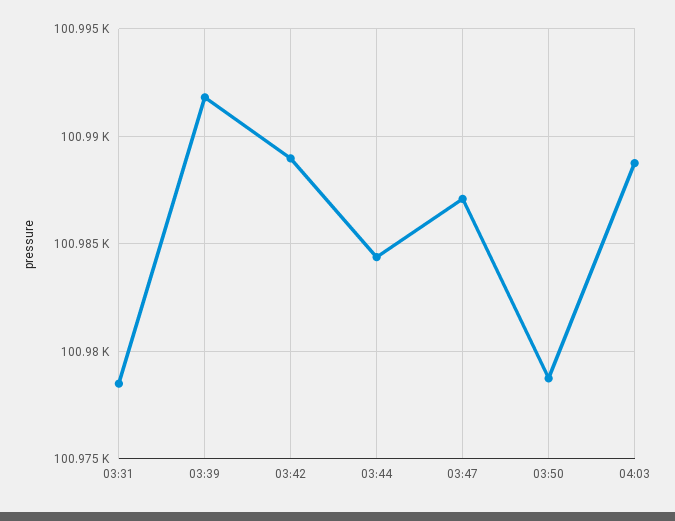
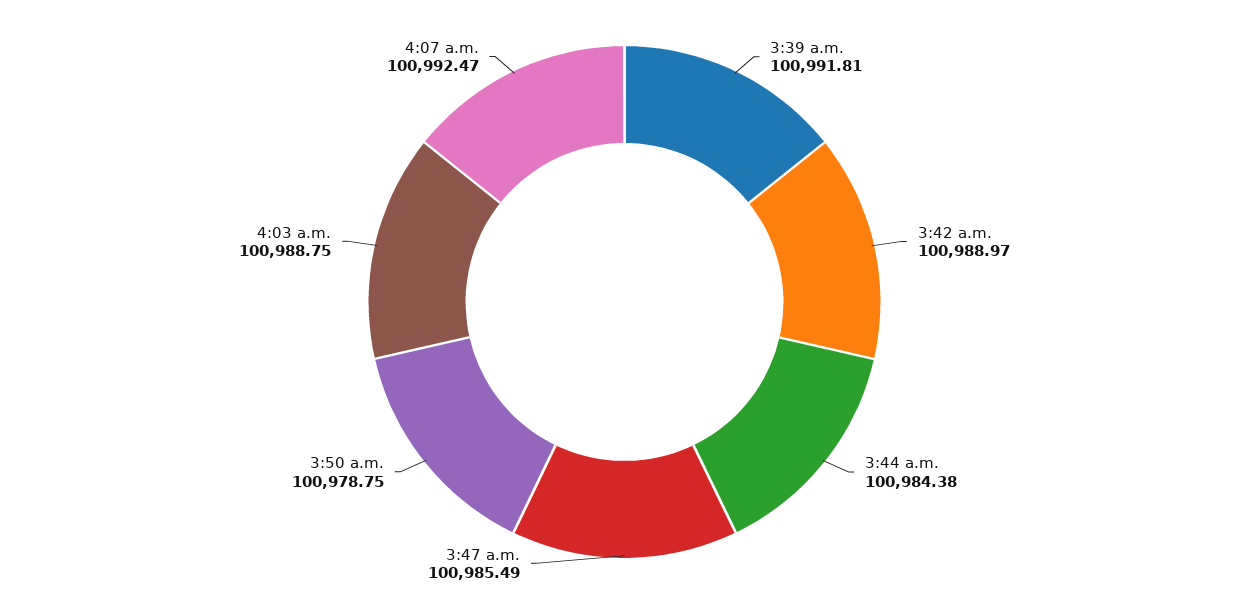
03:31: 100978.5 -> none
03:47: 100987 -> 100985.49
4:07 a.m.: none -> 100992.47

